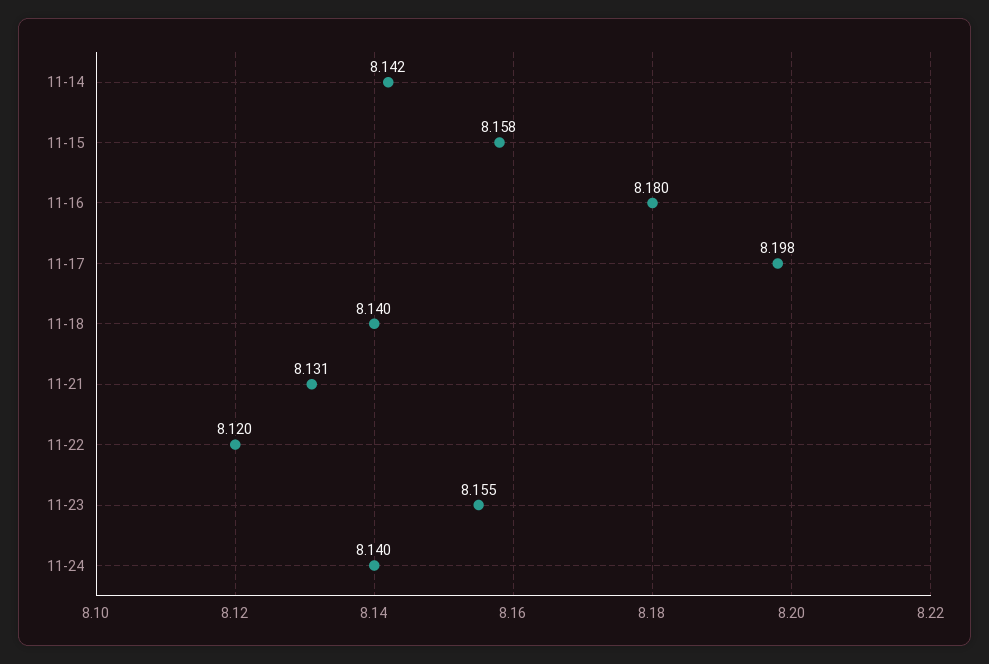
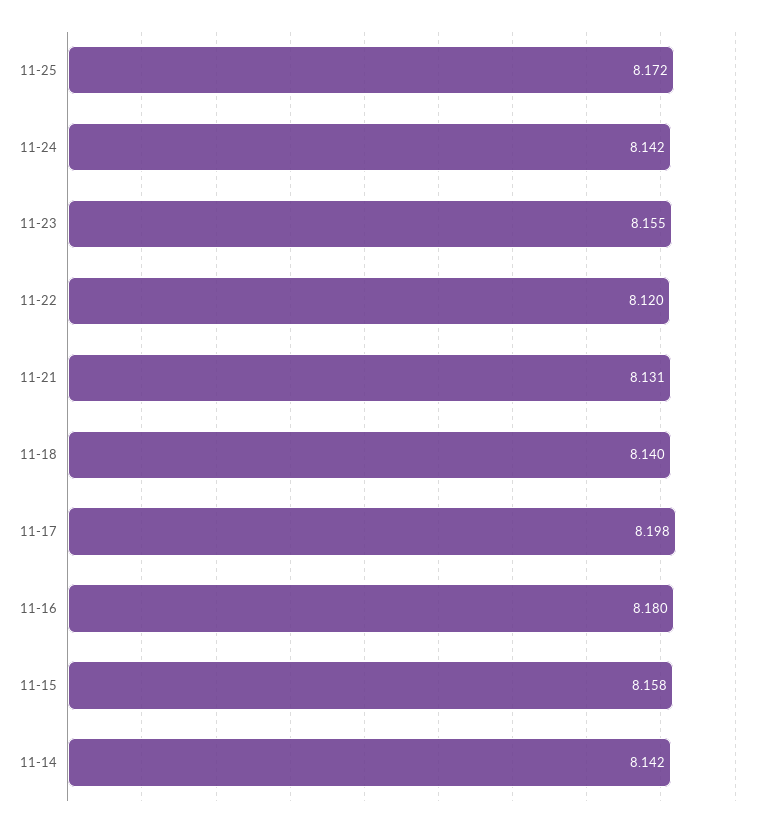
11-24: 8.14 -> 8.142
11-25: none -> 8.172

